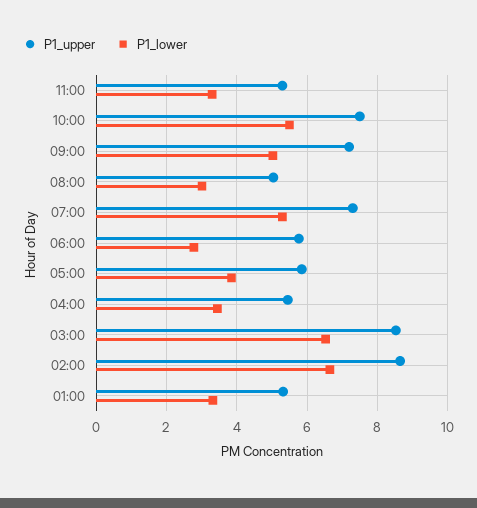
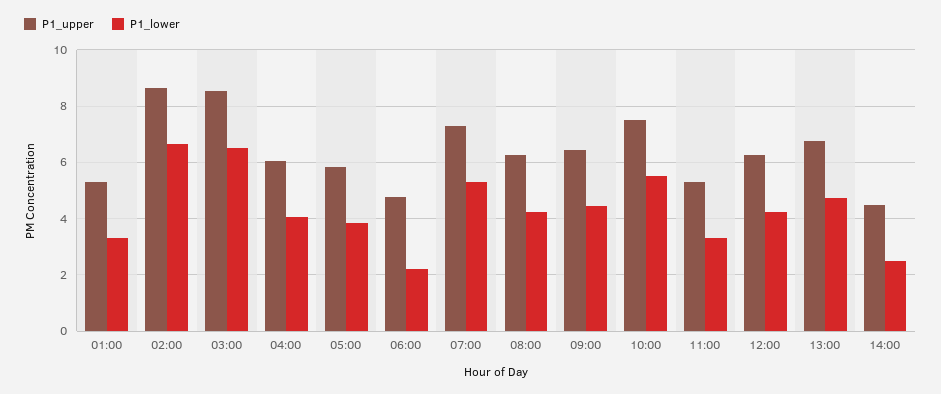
P1_upper, 09:00: 7.2 -> 6.5
P1_lower, 09:00: 5 -> 4.5
P1_upper, 08:00: 5 -> 6.25
P1_lower, 08:00: 3 -> 4.25
P1_upper, 06:00: 5.8 -> 4.75
P1_lower, 06:00: 2.8 -> 2.25
P1_upper, 04:00: 5.4 -> 6
P1_lower, 04:00: 3.4 -> 4
P1_upper, 12:00: none -> 6.25
P1_lower, 12:00: none -> 4.25
P1_upper, 13:00: none -> 6.75
P1_lower, 13:00: none -> 4.75
P1_upper, 14:00: none -> 4.5
P1_lower, 14:00: none -> 2.5

